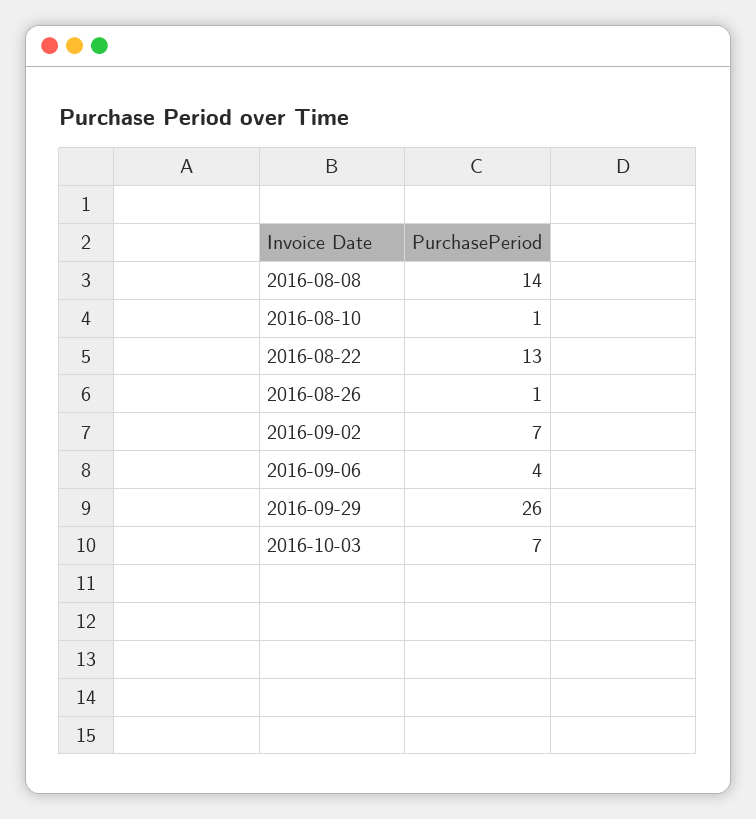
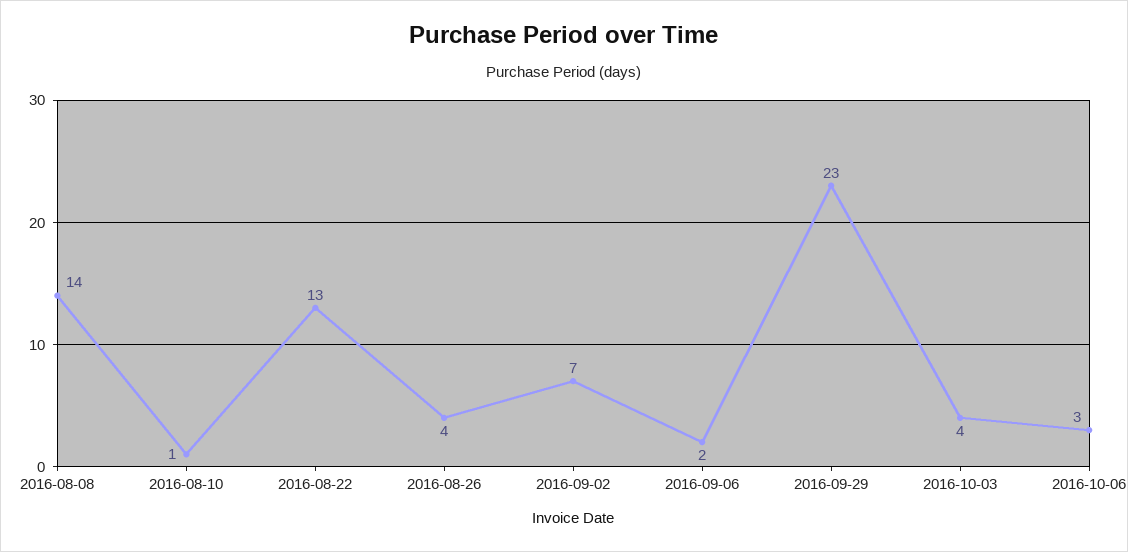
2016-08-26: 1 -> 4
2016-09-06: 4 -> 2
2016-09-29: 26 -> 23
2016-10-03: 7 -> 4
2016-10-06: none -> 3

